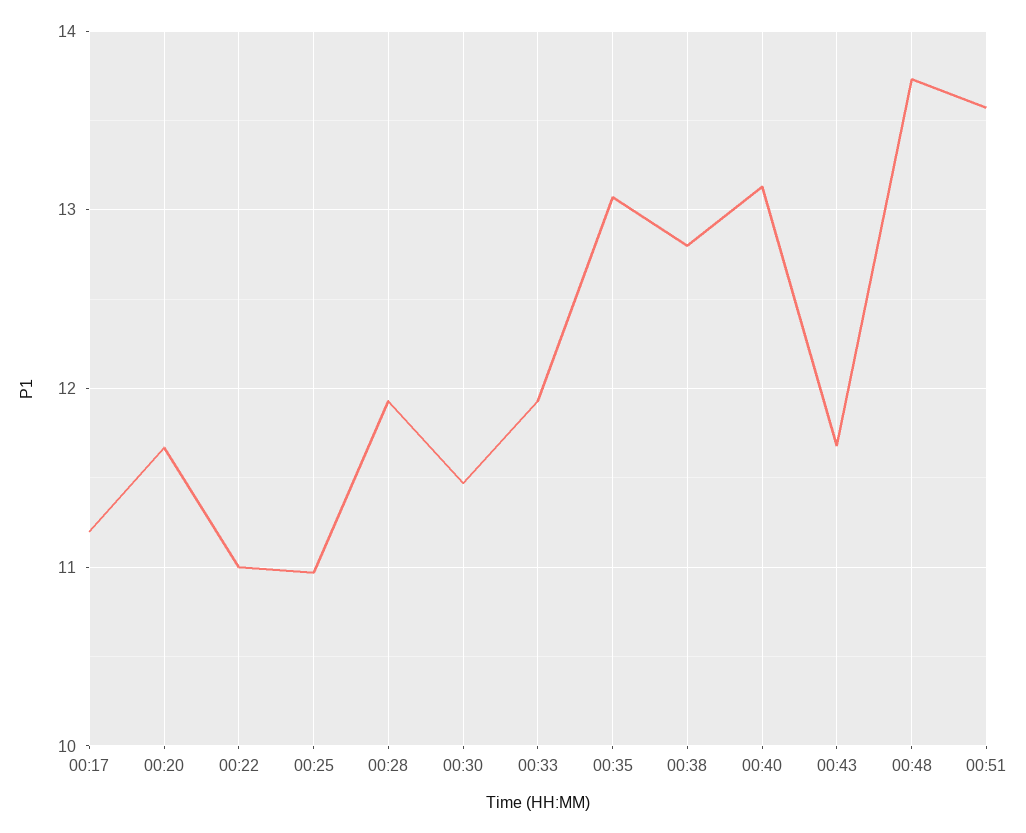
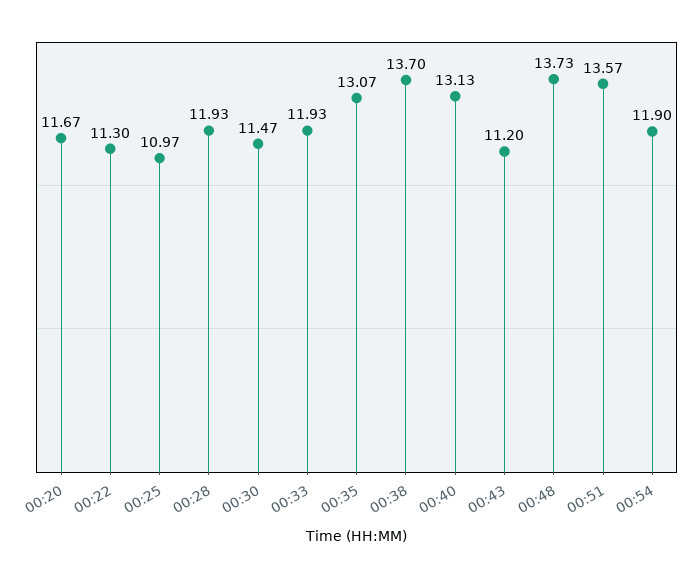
00:17: 11.2 -> none
00:22: 11 -> 11.3
00:38: 12.8 -> 13.7
00:43: 11.7 -> 11.2
00:54: none -> 11.9

